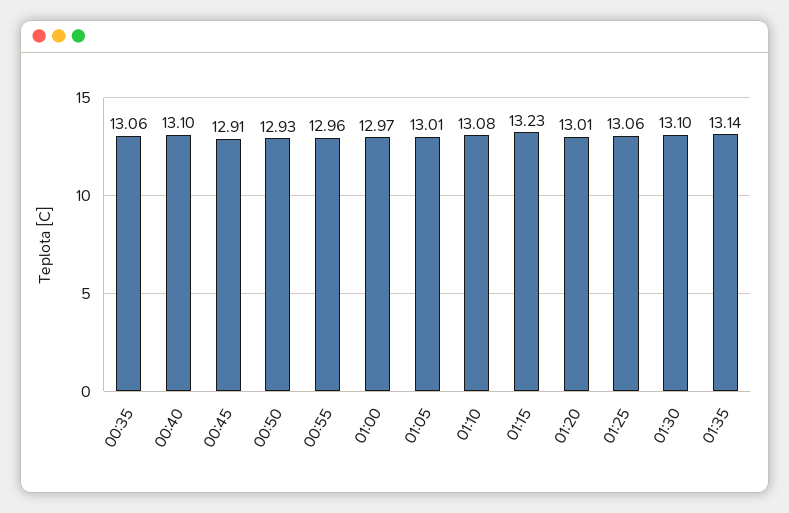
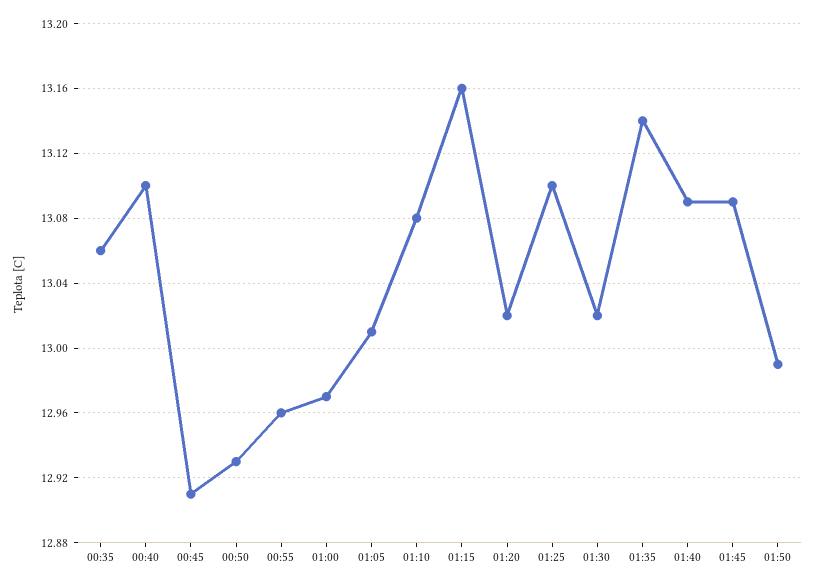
01:15: 13.23 -> 13.16
01:20: 13.01 -> 13.02
01:25: 13.06 -> 13.1
01:30: 13.1 -> 13.02
01:40: none -> 13.09
01:45: none -> 13.09
01:50: none -> 12.99

